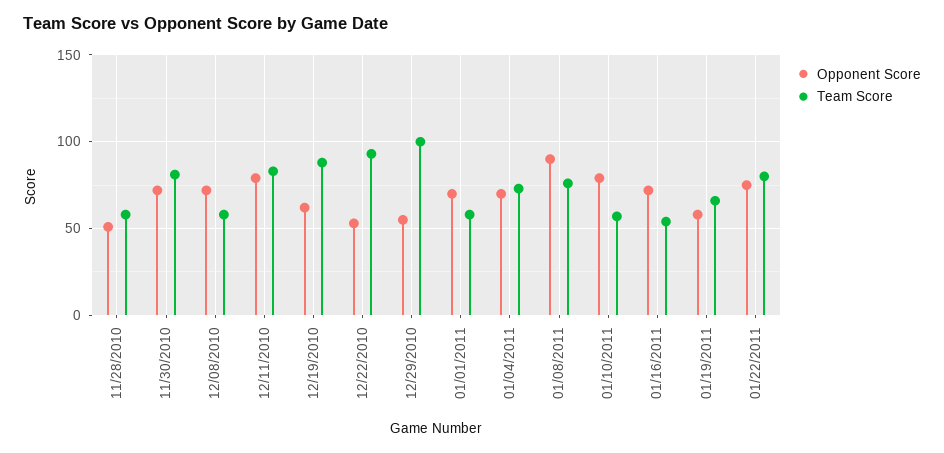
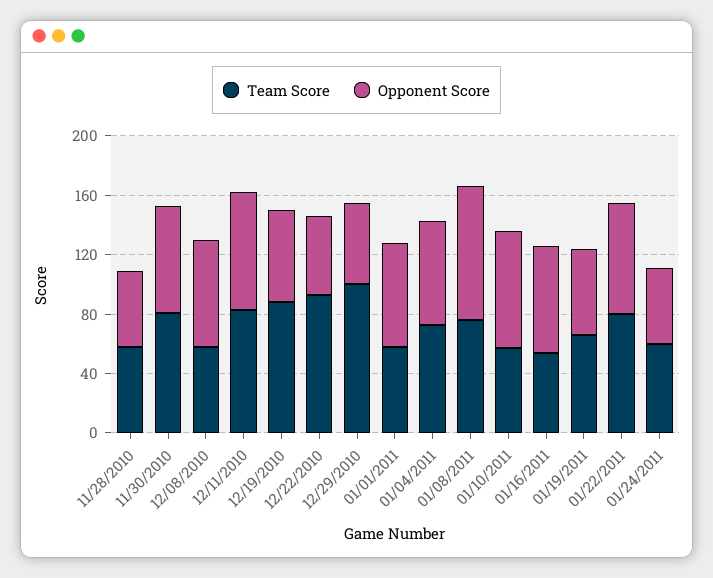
Team Score, 01/24/2011: none -> 60
Opponent Score, 01/24/2011: none -> 50

